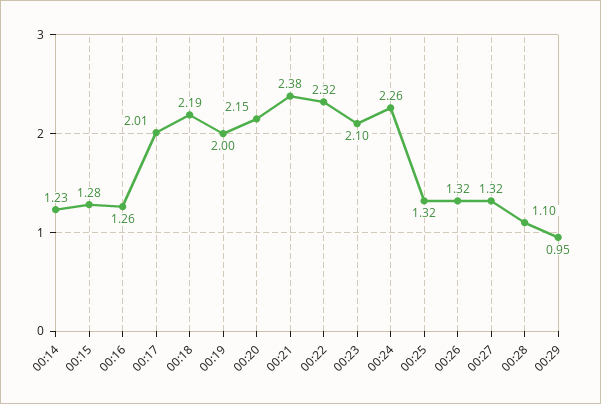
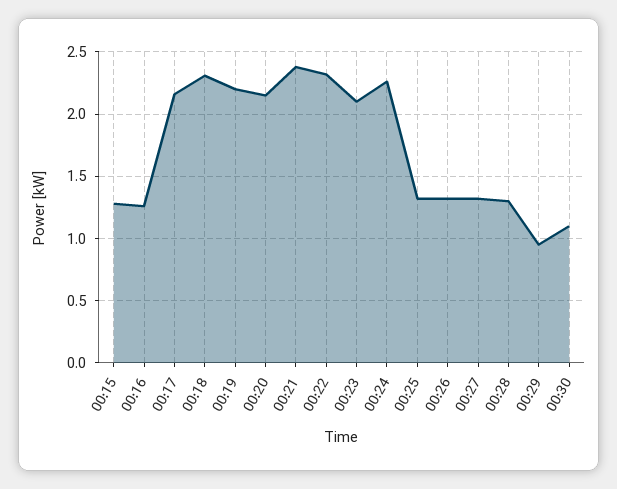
00:14: 1.23 -> none
00:17: 2.01 -> 2.15
00:18: 2.19 -> 2.3
00:19: 2 -> 2.2
00:28: 1.1 -> 1.3
00:30: none -> 1.1

